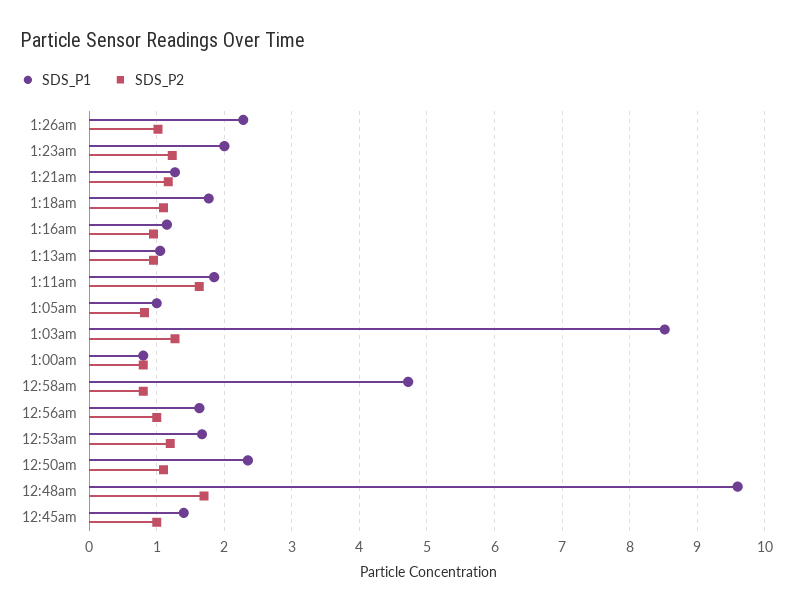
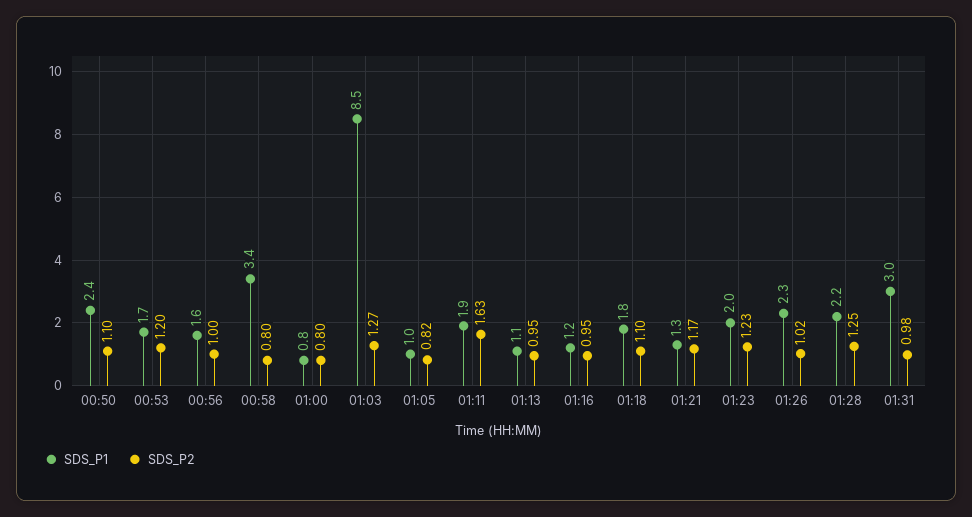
SDS_P1, 12:58am: 4.7 -> 3.4
SDS_P1, 12:48am: 9.6 -> none
SDS_P2, 12:48am: 1.7 -> none
SDS_P1, 12:45am: 1.4 -> none
SDS_P2, 12:45am: 1 -> none
SDS_P1, 01:28: none -> 2.2
SDS_P2, 01:28: none -> 1.25
SDS_P1, 01:31: none -> 3
SDS_P2, 01:31: none -> 0.98

